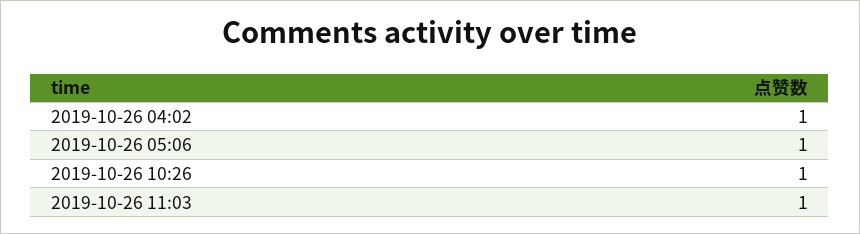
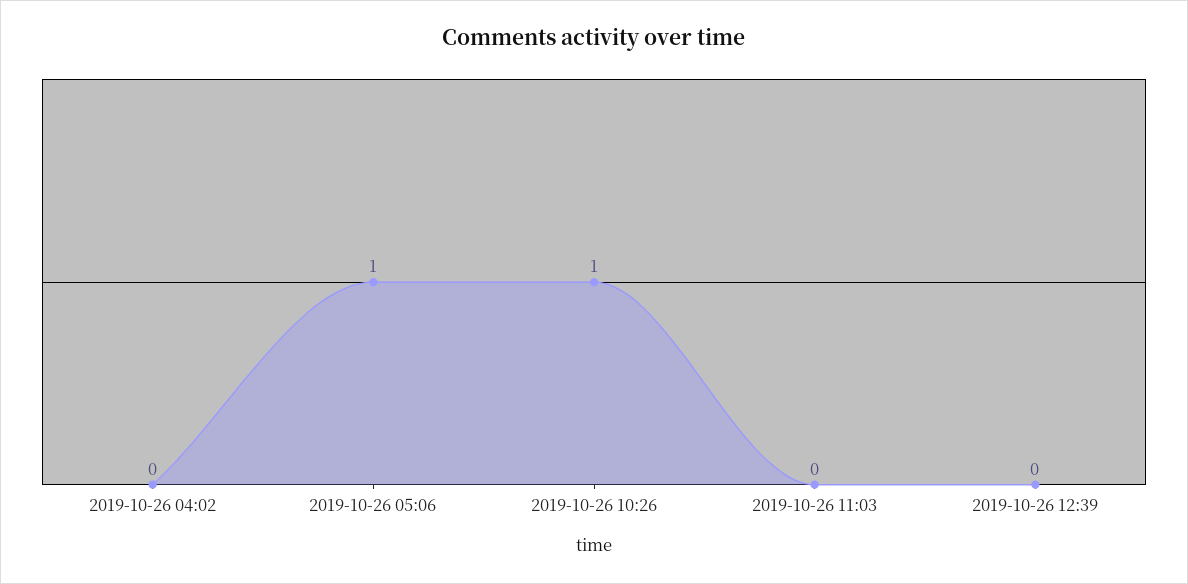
2019-10-26 04:02: 1 -> 0
2019-10-26 11:03: 1 -> 0
2019-10-26 12:39: none -> 0

